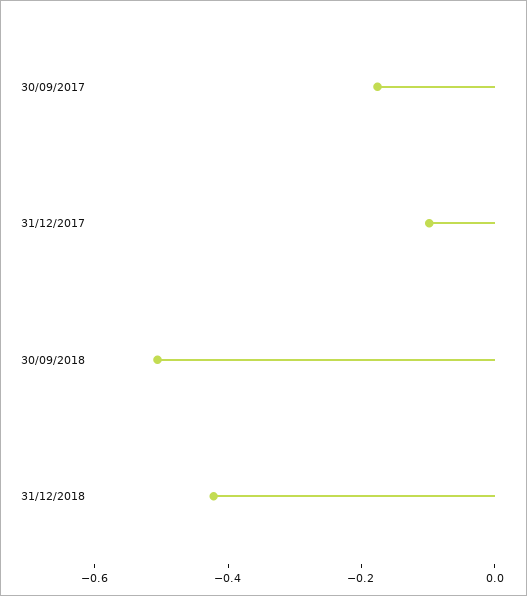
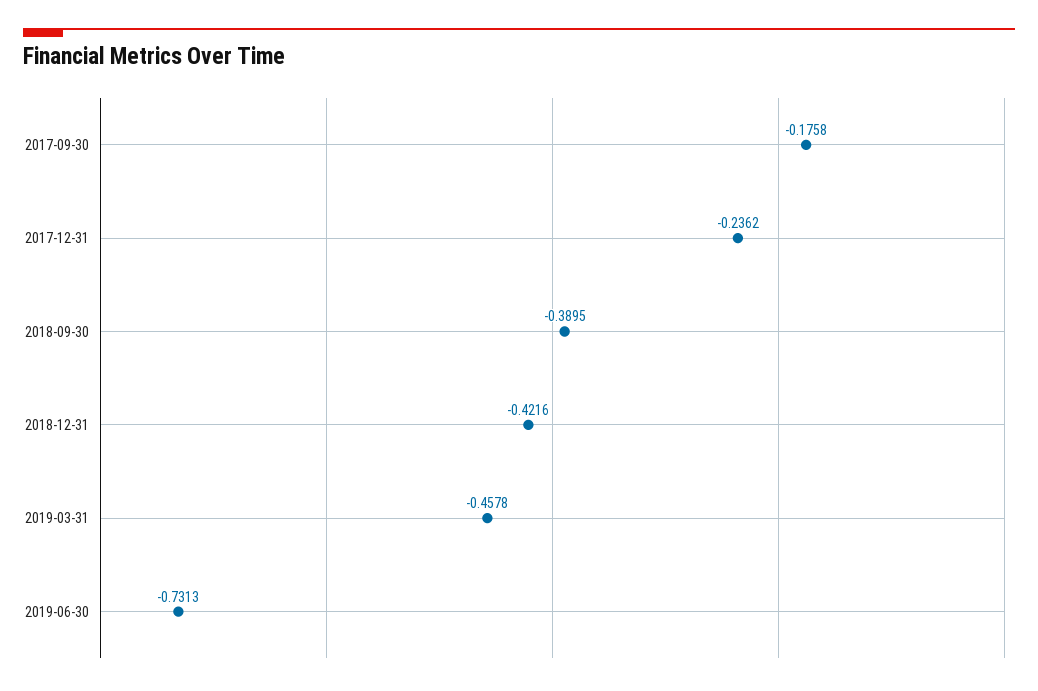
31/12/2017: -0.1 -> -0.2362
30/09/2018: -0.5 -> -0.3895
2019-03-31: none -> -0.4578
2019-06-30: none -> -0.7313

